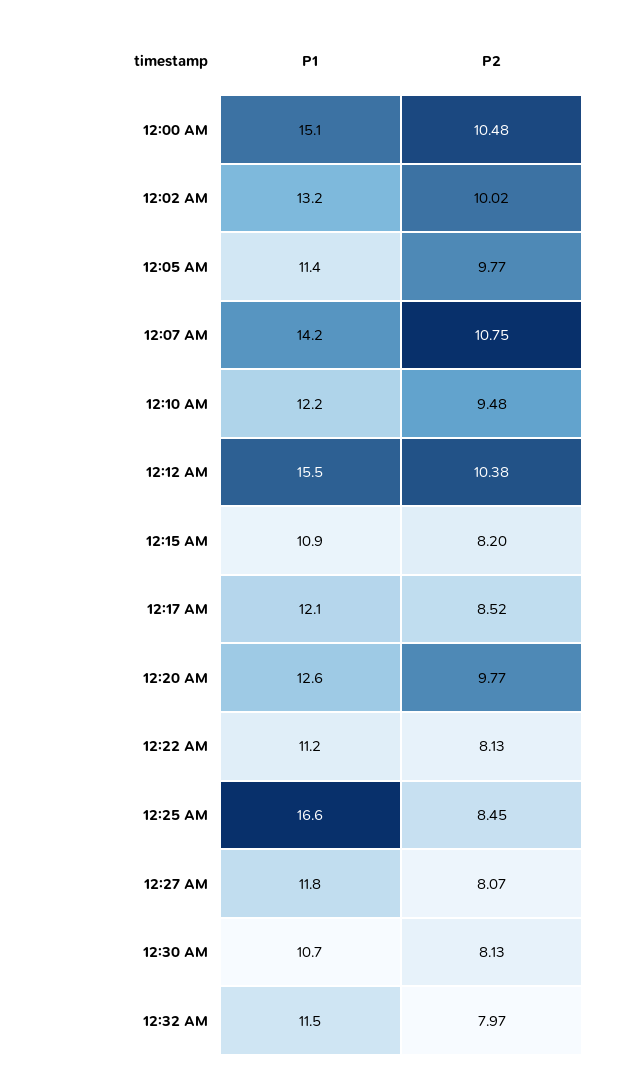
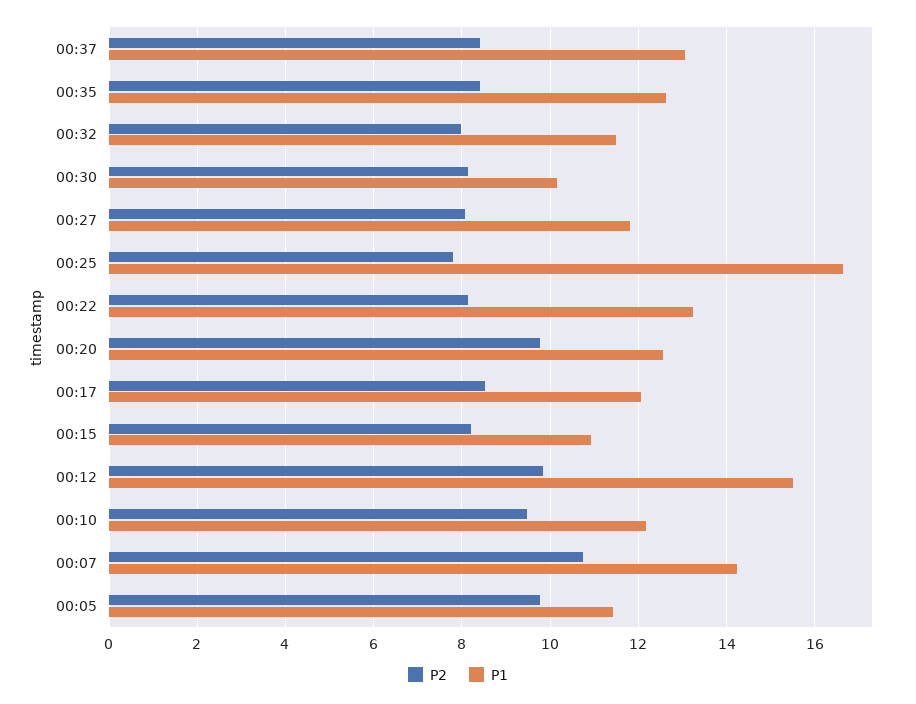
P1, 12:00 AM: 15.1 -> none
P2, 12:00 AM: 10.48 -> none
P1, 12:02 AM: 13.2 -> none
P2, 12:02 AM: 10.02 -> none
P2, 12:12 AM: 10.38 -> 9.8
P1, 12:22 AM: 11.2 -> 13.2
P2, 12:25 AM: 8.45 -> 7.8
P1, 12:30 AM: 10.7 -> 10.2
P2, 00:37: none -> 8.4
P1, 00:37: none -> 13
P2, 00:35: none -> 8.4
P1, 00:35: none -> 12.6

